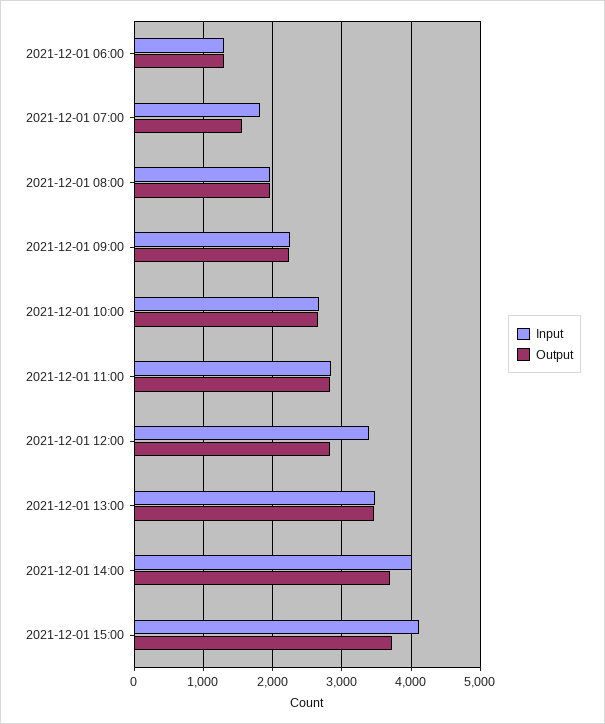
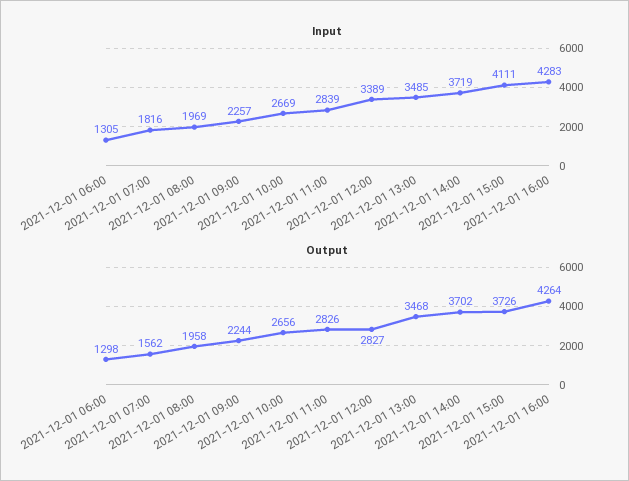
Input, 2021-12-01 14:00: 4000 -> 3719
Input, 2021-12-01 16:00: none -> 4283
Output, 2021-12-01 16:00: none -> 4264

